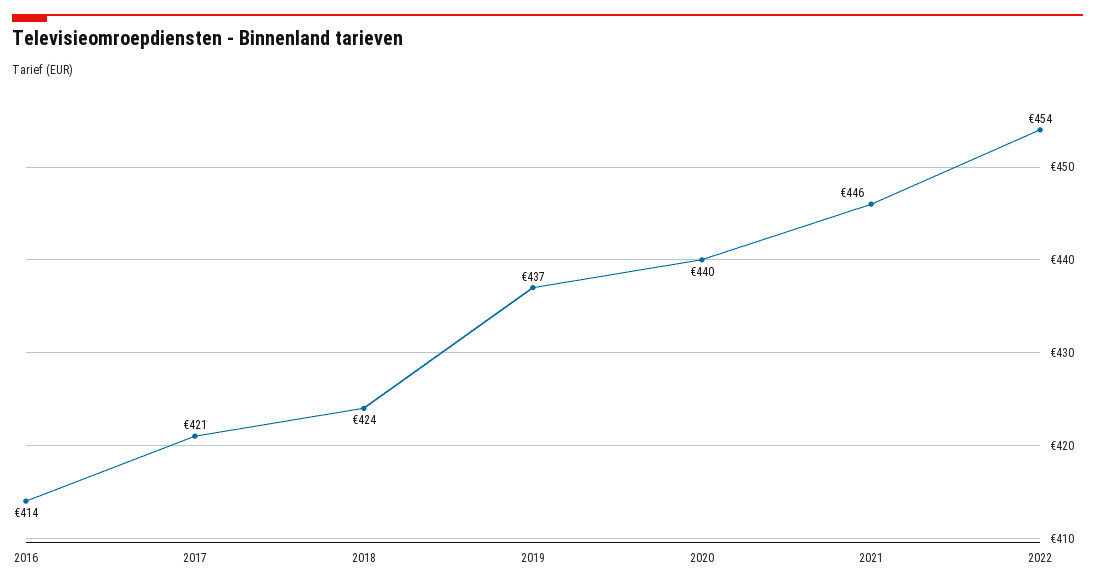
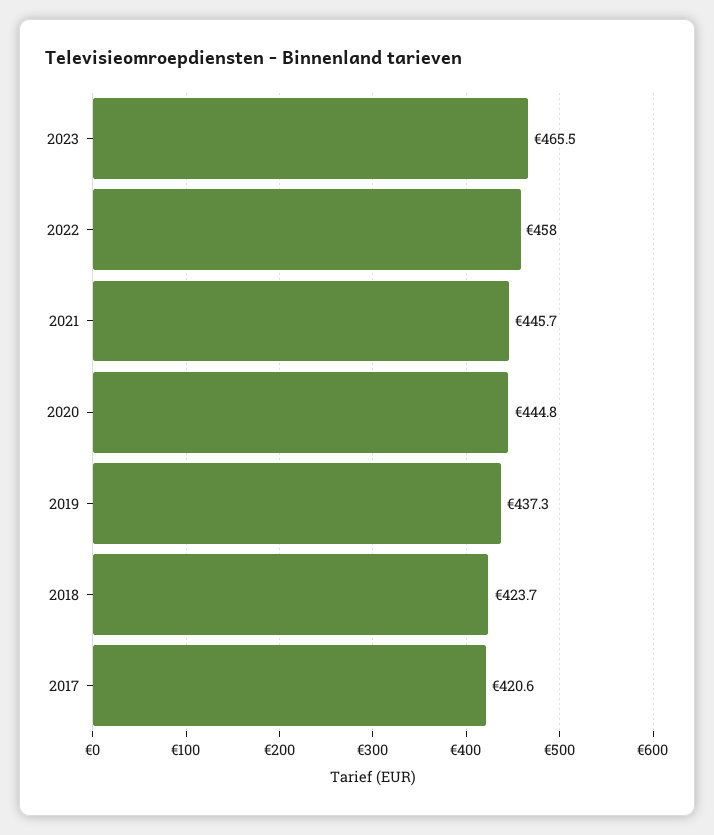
2016: 414 -> none
2020: 440 -> 444.8
2022: 454 -> 458
2023: none -> 465.5

